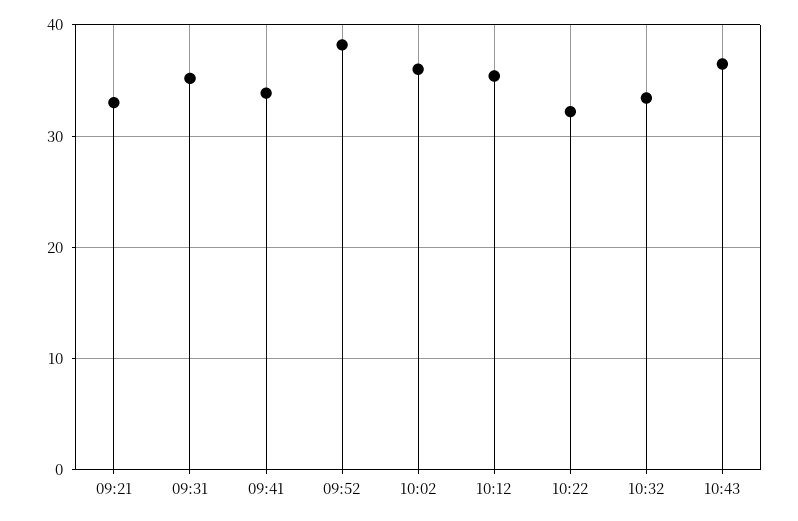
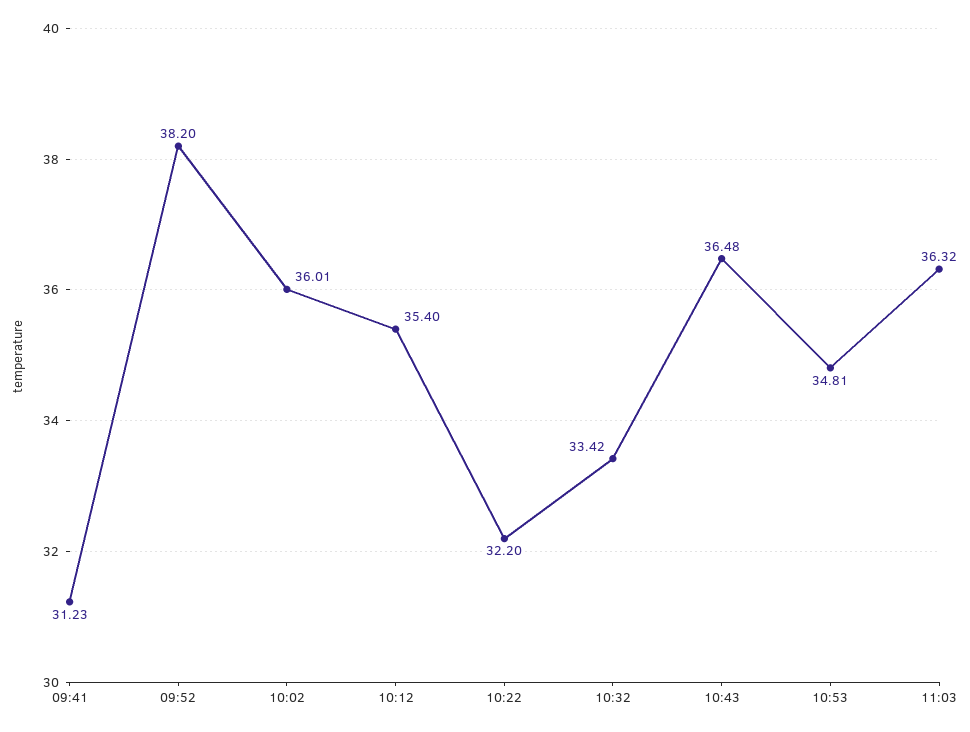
09:21: 33 -> none
09:31: 35 -> none
09:41: 34 -> 31.23
10:53: none -> 34.81
11:03: none -> 36.32

